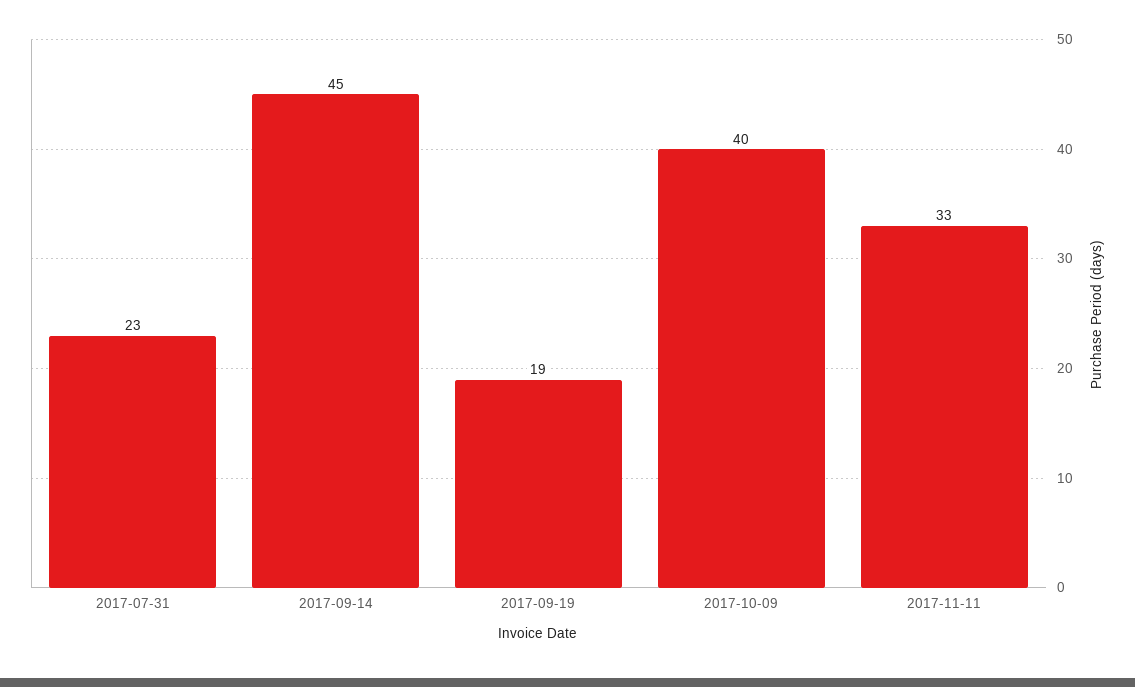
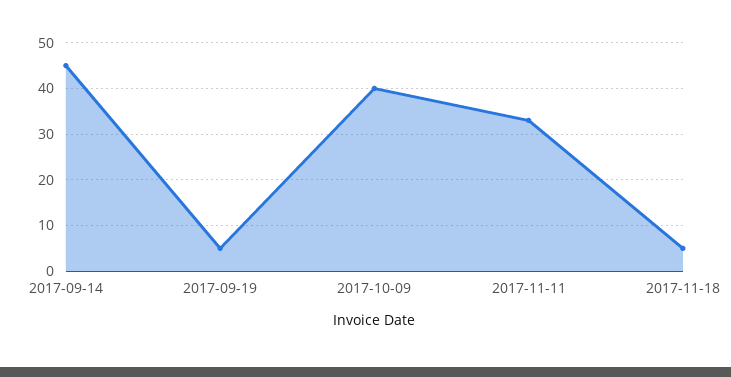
2017-07-31: 23 -> none
2017-09-19: 19 -> 5
2017-11-18: none -> 5

